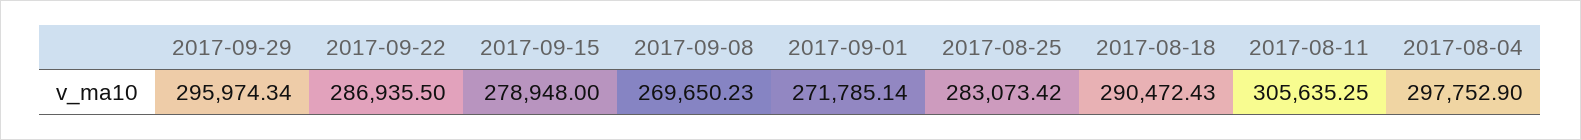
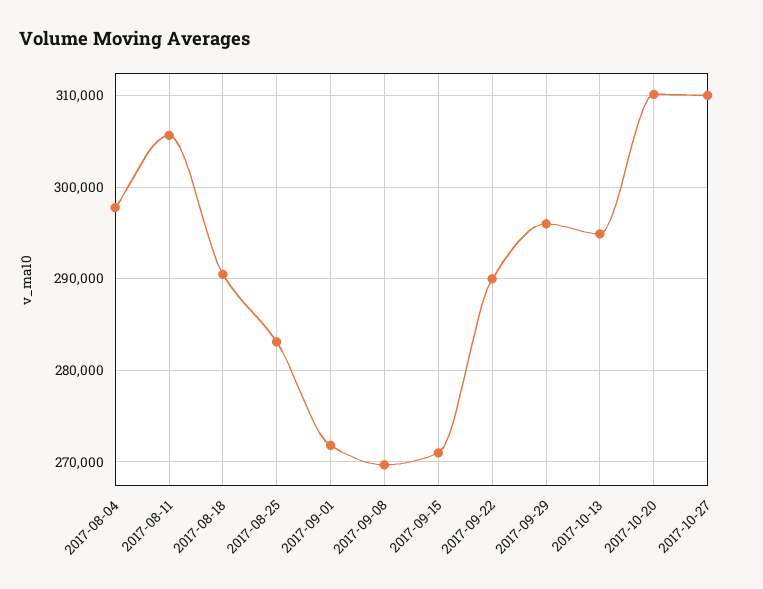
2017-09-22: 286935.5 -> 290000
2017-09-15: 278948 -> 271000
2017-10-13: none -> 295000
2017-10-20: none -> 310000
2017-10-27: none -> 310000

